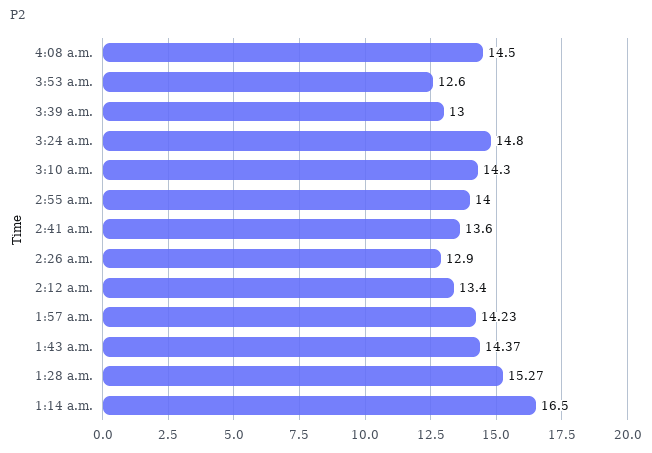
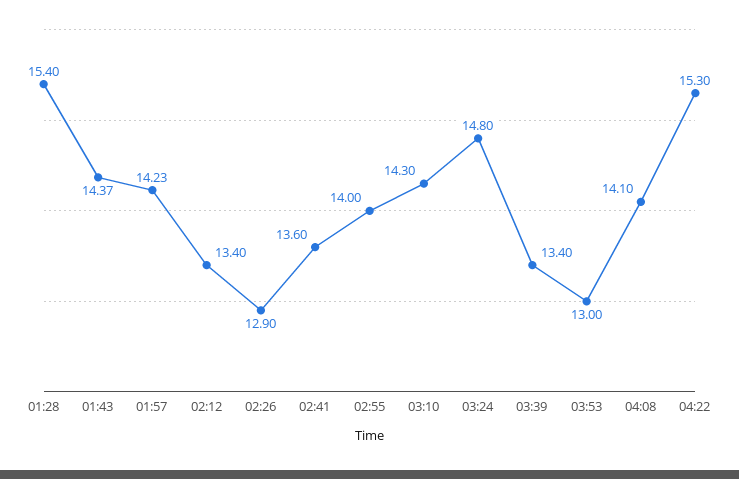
4:08 a.m.: 14.5 -> 14.1
3:53 a.m.: 12.6 -> 13
3:39 a.m.: 13 -> 13.4
1:28 a.m.: 15.27 -> 15.4
1:14 a.m.: 16.5 -> none
04:22: none -> 15.3

